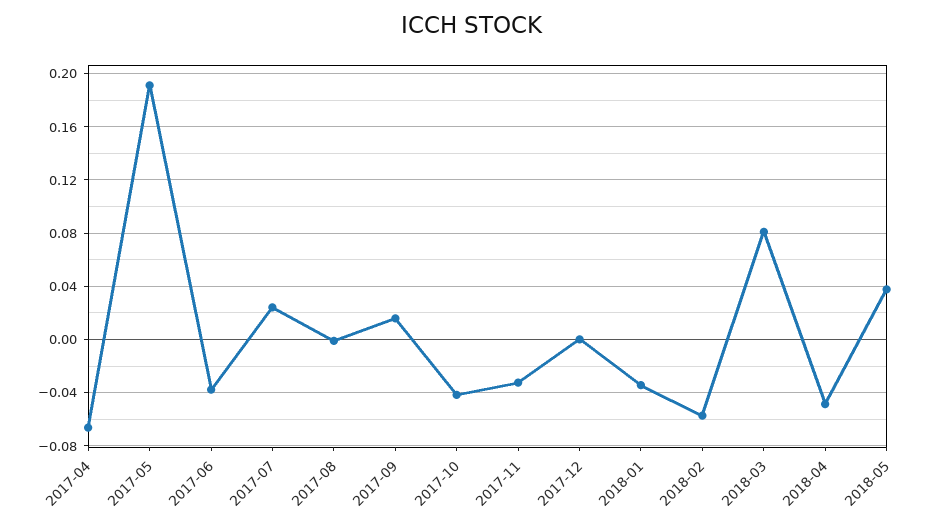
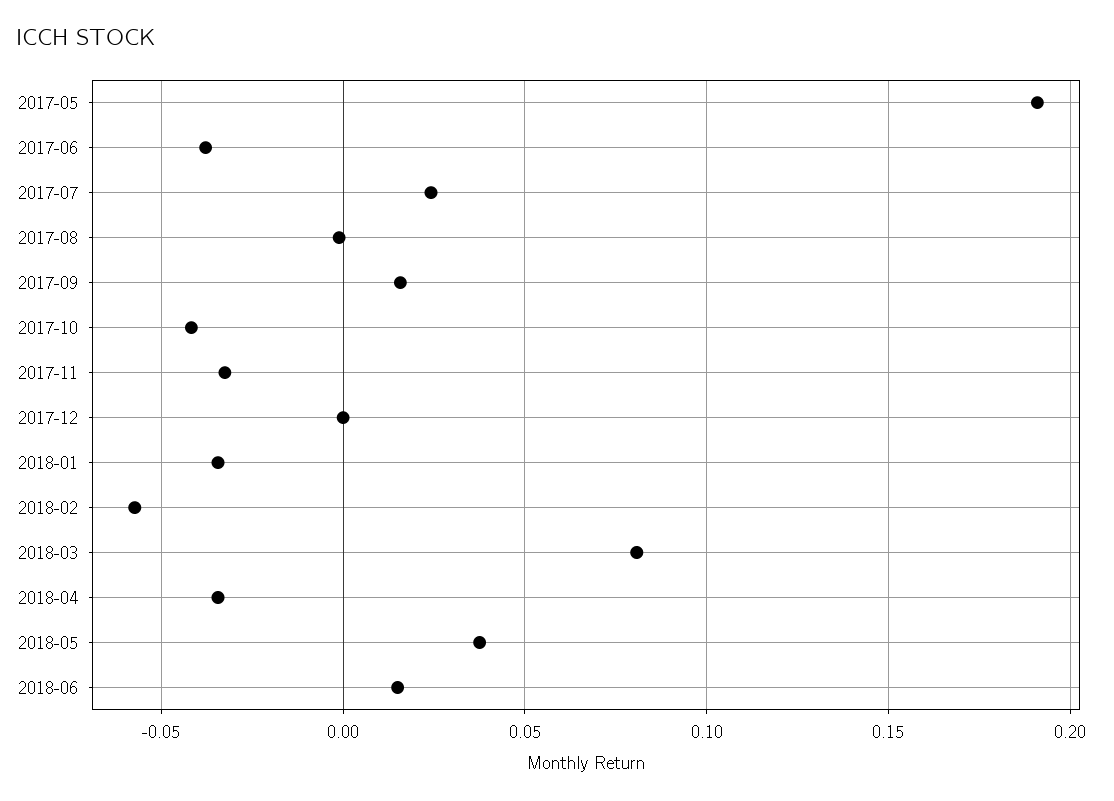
2017-04: -0.065 -> none
2018-04: -0.05 -> -0.035
2018-06: none -> 0.015

